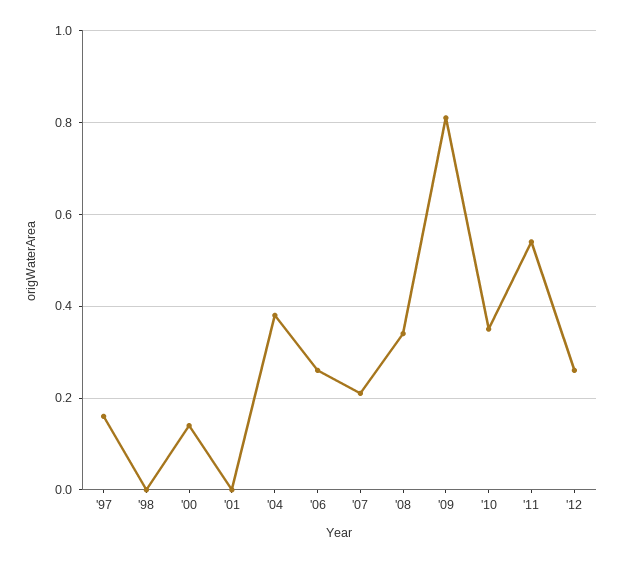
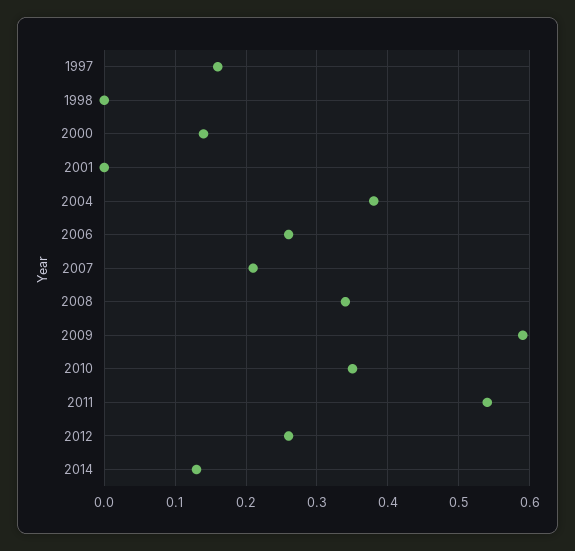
'09: 0.8 -> 0.59
2014: none -> 0.13

